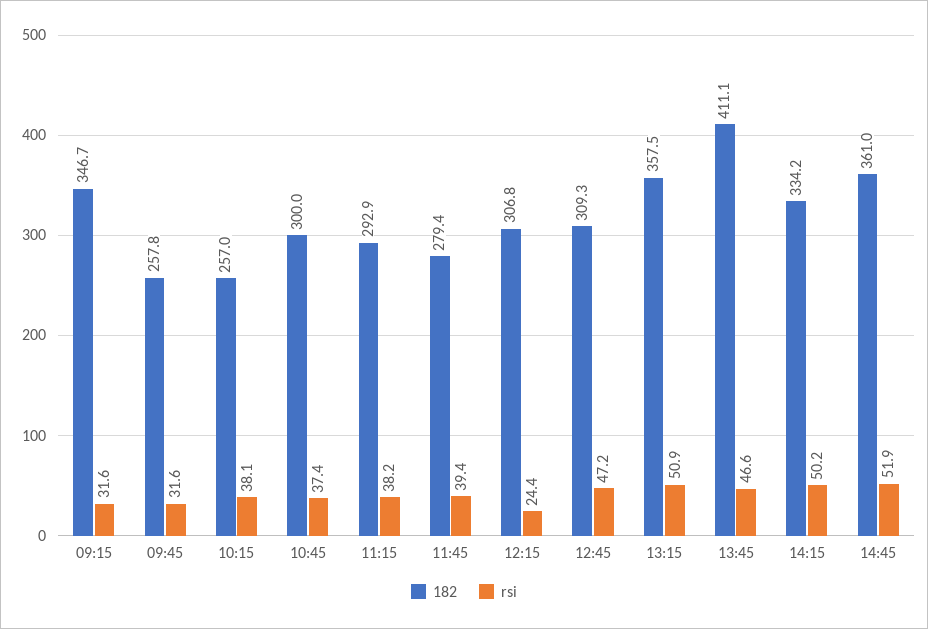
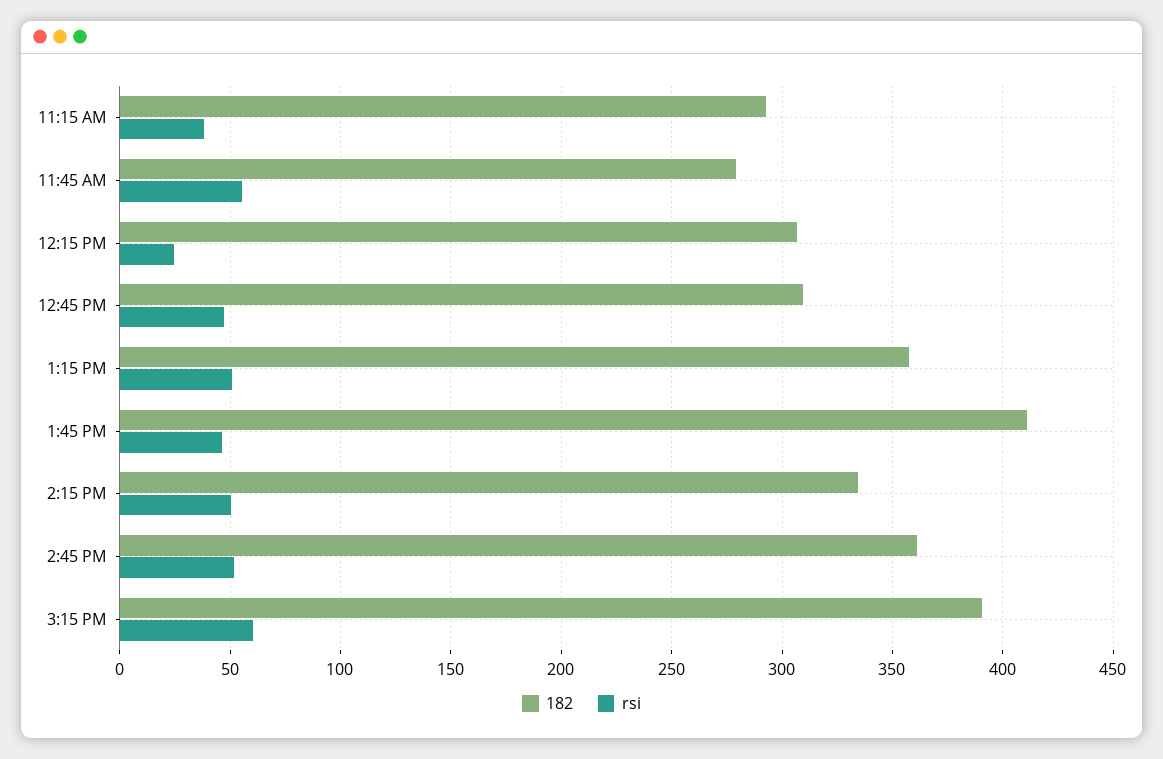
182, 09:15: 346.7 -> none
rsi, 09:15: 31.6 -> none
182, 09:45: 257.8 -> none
rsi, 09:45: 31.6 -> none
182, 10:15: 257 -> none
rsi, 10:15: 38.1 -> none
182, 10:45: 300 -> none
rsi, 10:45: 37.4 -> none
rsi, 11:45: 39.4 -> 55
182, 3:15 PM: none -> 390
rsi, 3:15 PM: none -> 60

